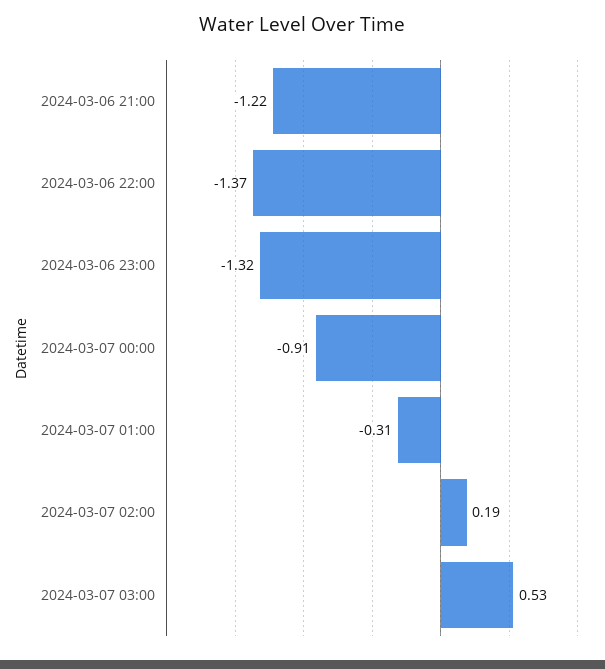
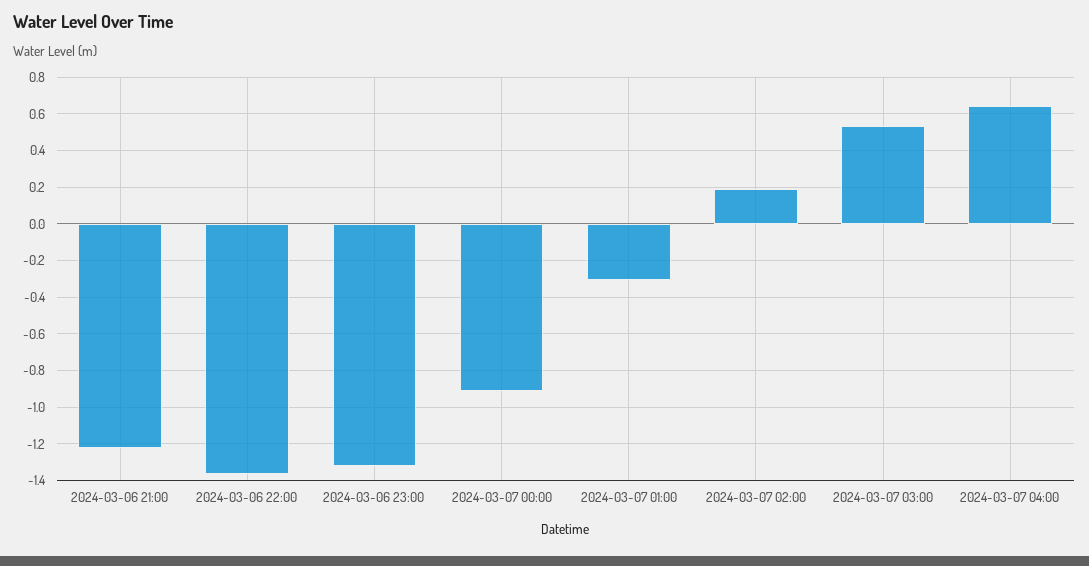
2024-03-07 04:00: none -> 0.65

